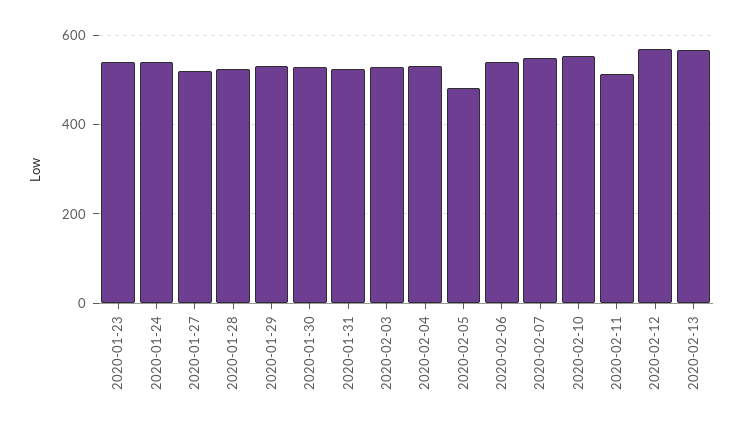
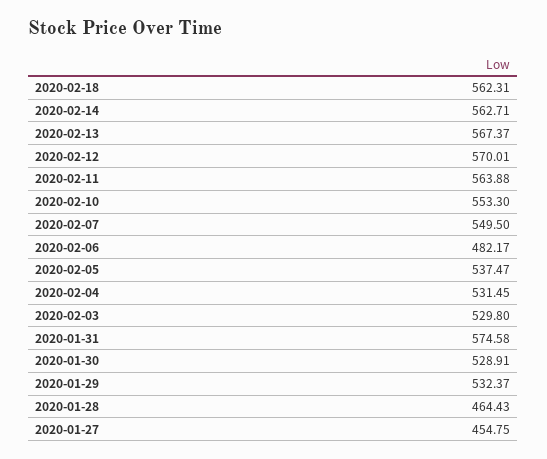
2020-01-23: 540 -> none
2020-01-24: 540 -> none
2020-01-27: 520 -> 454.75
2020-01-28: 520 -> 464.43
2020-01-31: 520 -> 574.58
2020-02-05: 480 -> 537.47
2020-02-06: 540 -> 482.17
2020-02-11: 520 -> 563.88
2020-02-18: none -> 562.31
2020-02-14: none -> 562.71

